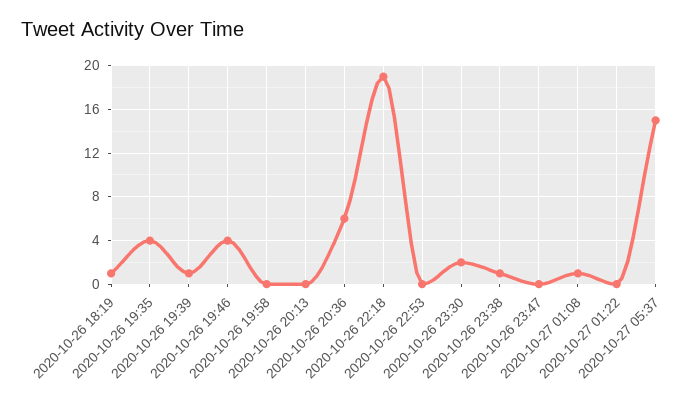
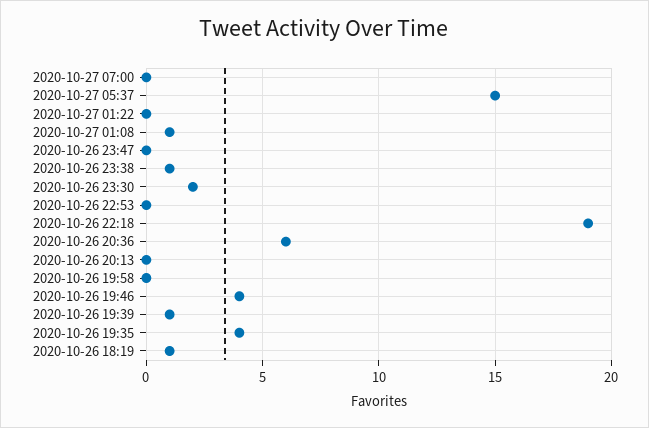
2020-10-27 07:00: none -> 0

